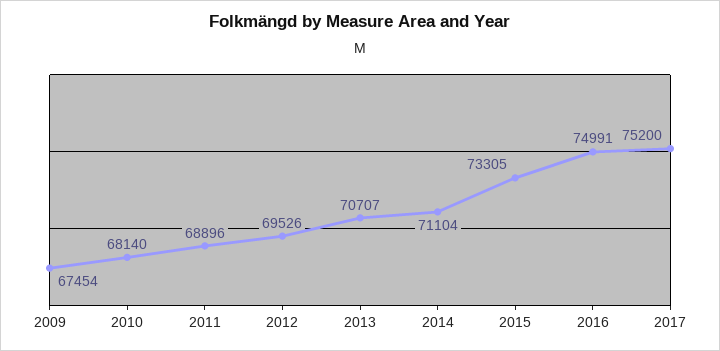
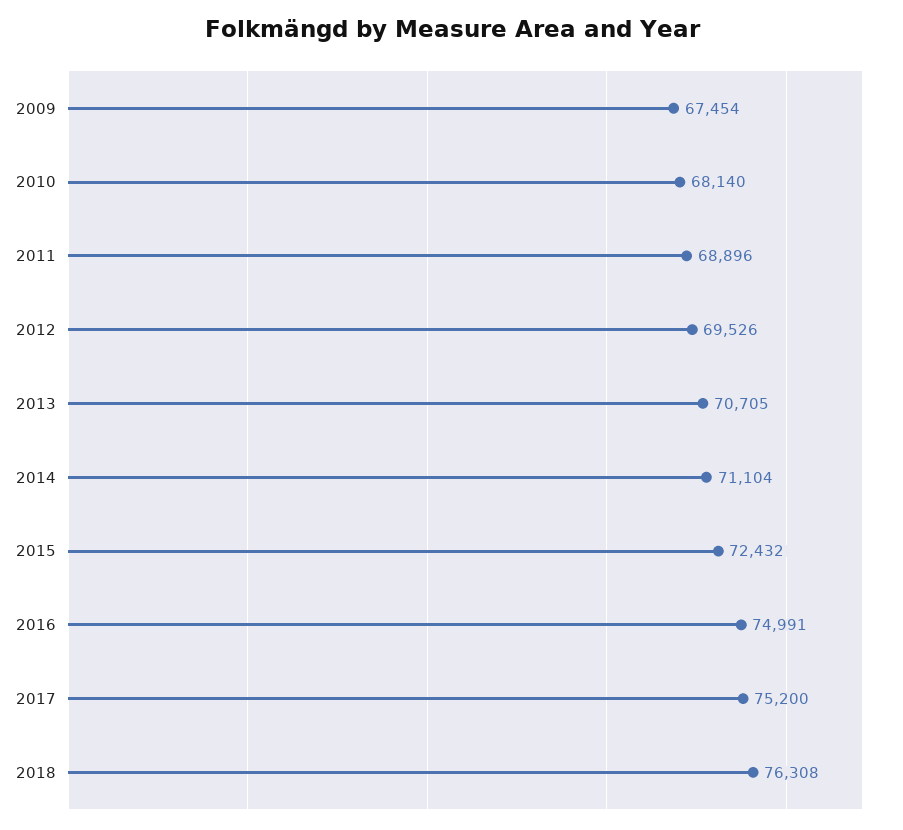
2013: 70707 -> 70705
2015: 73305 -> 72432
2018: none -> 76308

